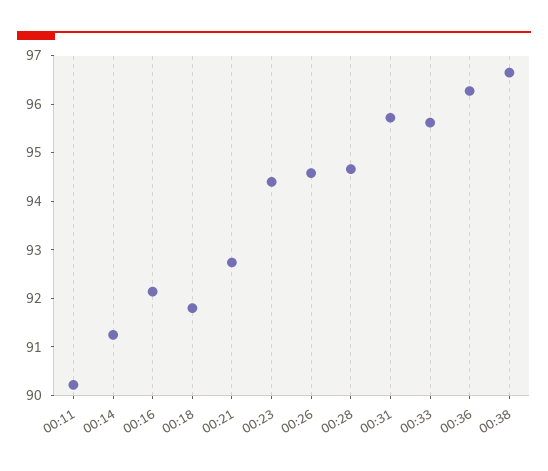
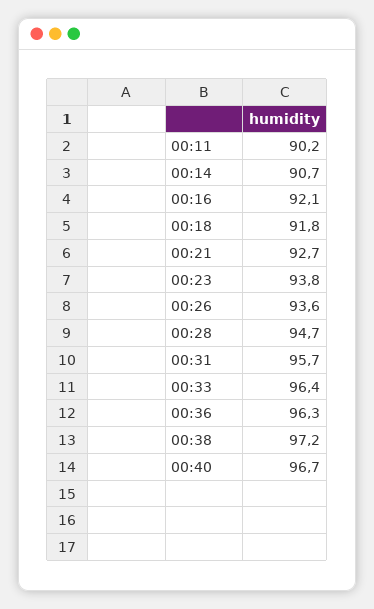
00:14: 91.2 -> 90.7
00:23: 94.4 -> 93.8
00:26: 94.6 -> 93.6
00:33: 95.6 -> 96.4
00:38: 96.6 -> 97.2
00:40: none -> 96.7

